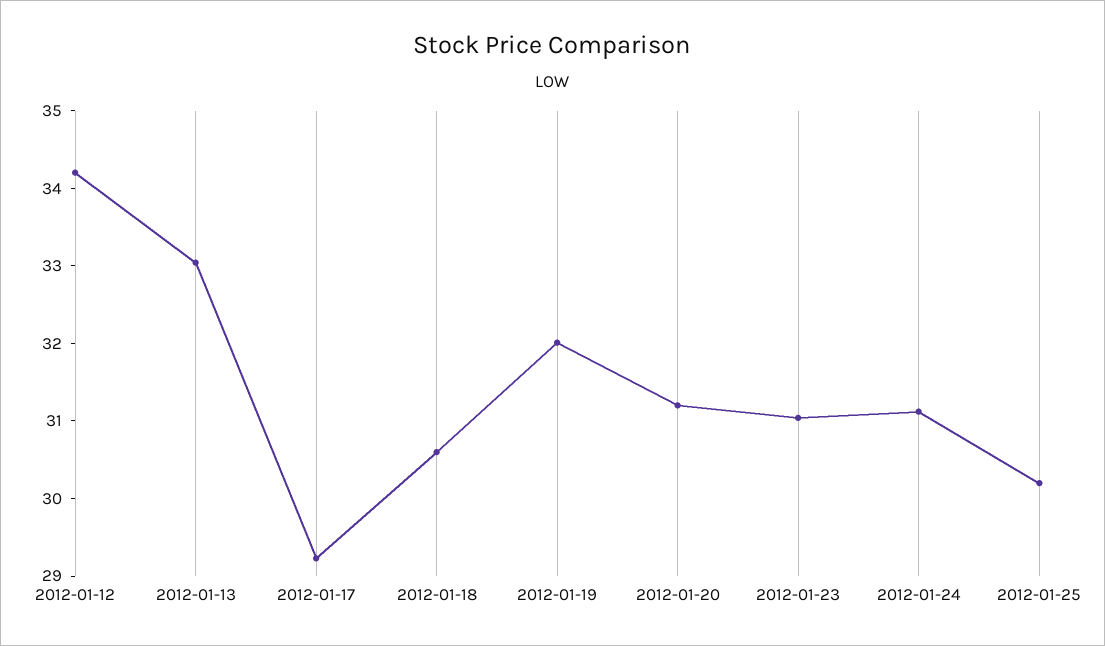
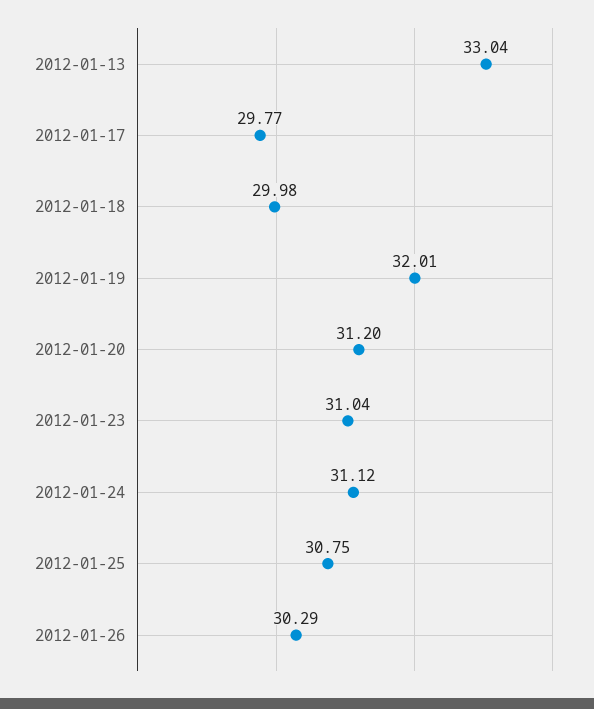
2012-01-12: 34.2 -> none
2012-01-17: 29.2 -> 29.77
2012-01-18: 30.6 -> 29.98
2012-01-25: 30.2 -> 30.75
2012-01-26: none -> 30.29

